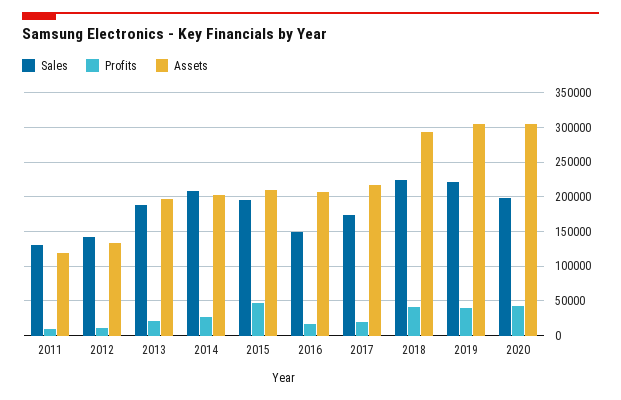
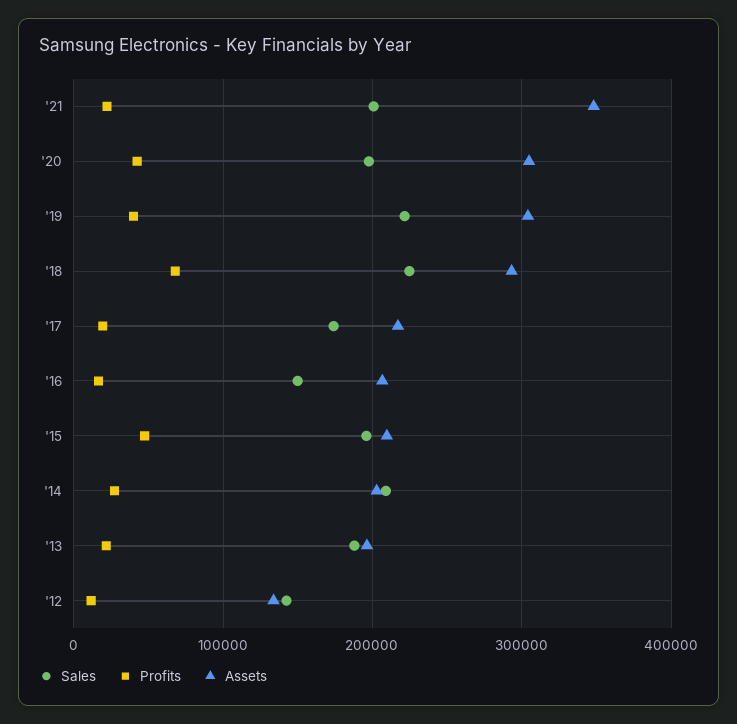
Sales, 2011: 130000 -> none
Profits, 2011: 10000 -> none
Assets, 2011: 120000 -> none
Profits, 2018: 40000 -> 70000
Sales, '21: none -> 200000
Profits, '21: none -> 20000
Assets, '21: none -> 350000

